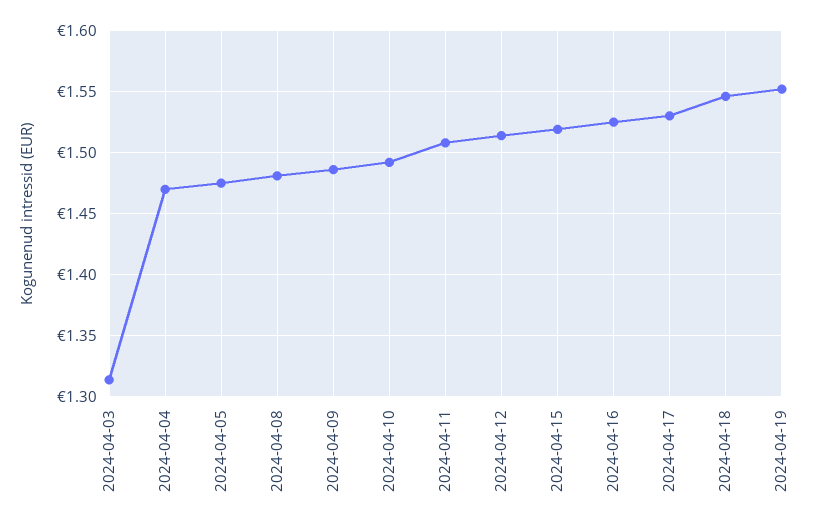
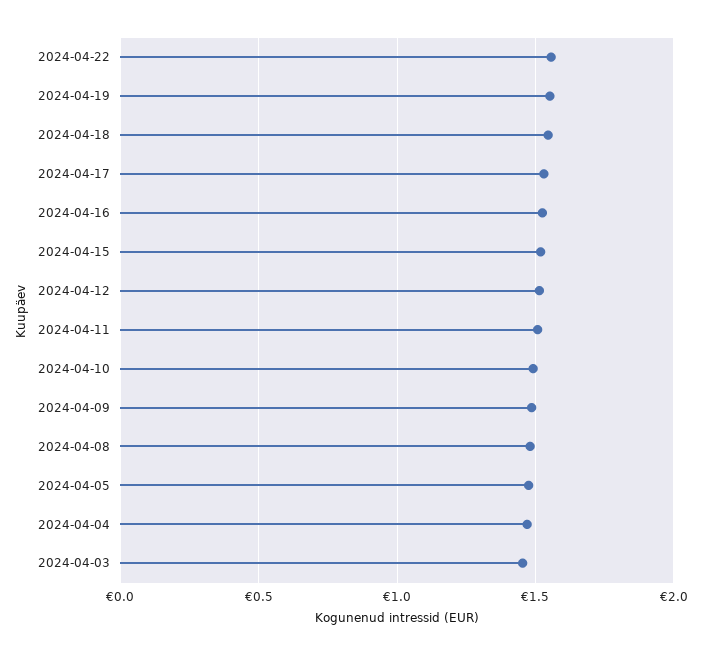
2024-04-03: 1.315 -> 1.45
2024-04-22: none -> 1.55

